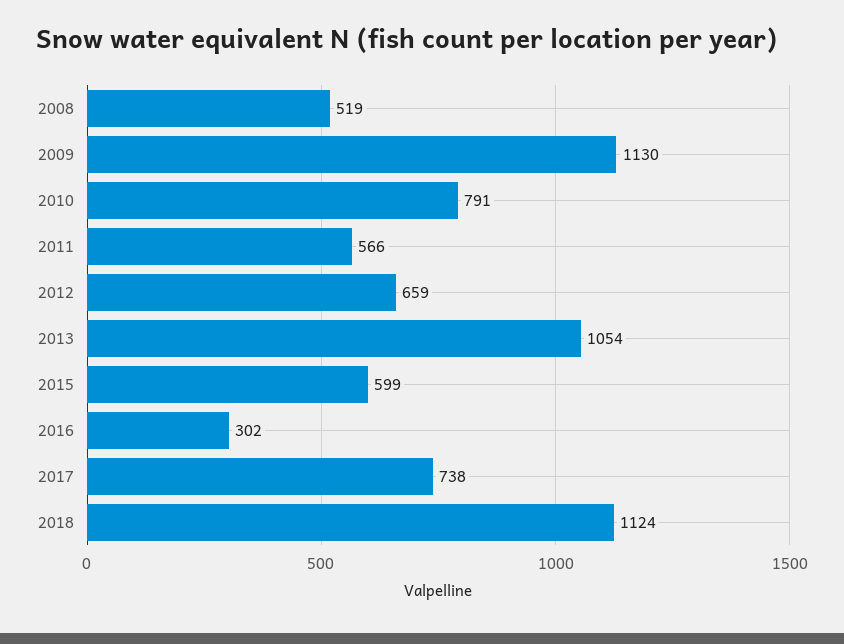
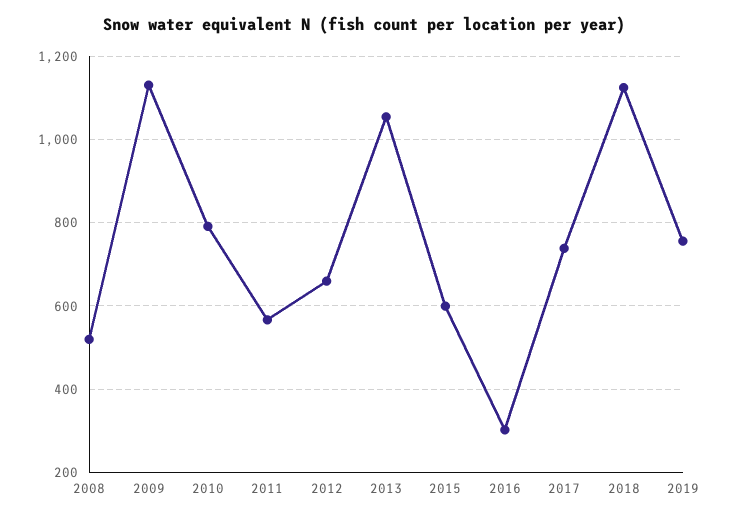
2019: none -> 760

